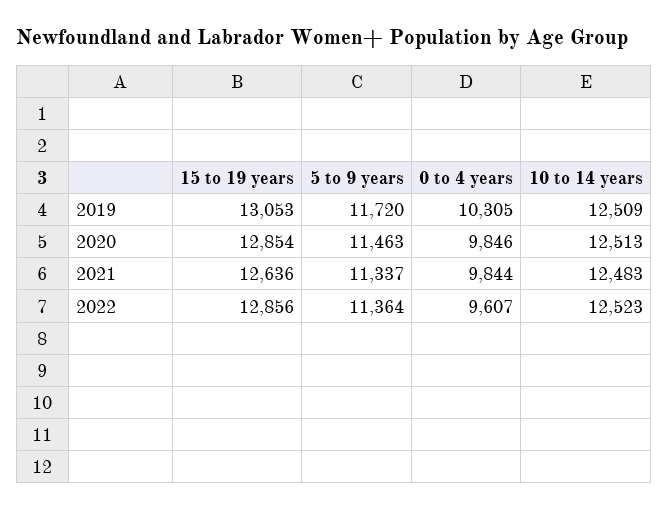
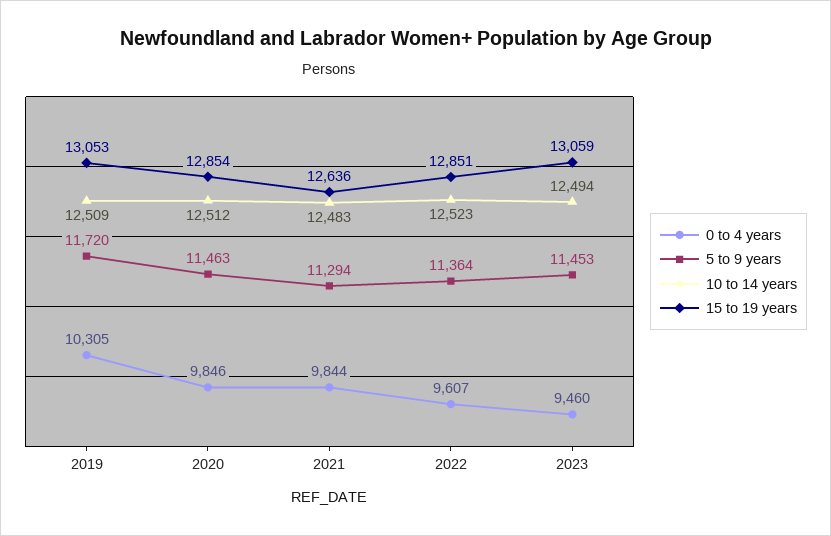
10 to 14 years, 2020: 12513 -> 12512
5 to 9 years, 2021: 11337 -> 11294
15 to 19 years, 2022: 12856 -> 12851
0 to 4 years, 2023: none -> 9460
5 to 9 years, 2023: none -> 11453
10 to 14 years, 2023: none -> 12494
15 to 19 years, 2023: none -> 13059

